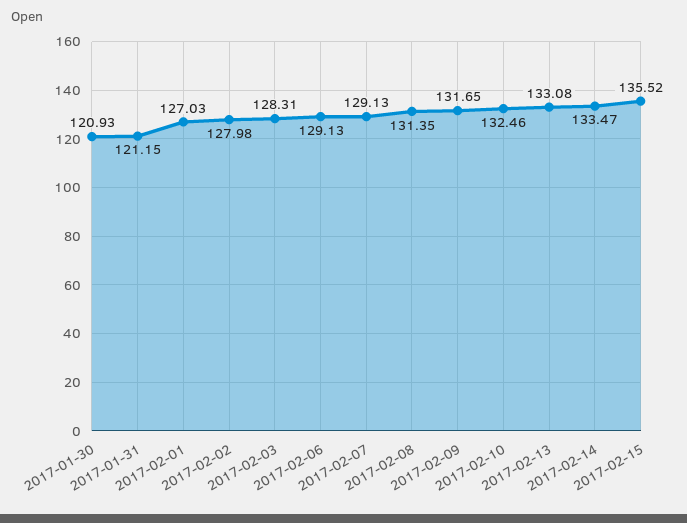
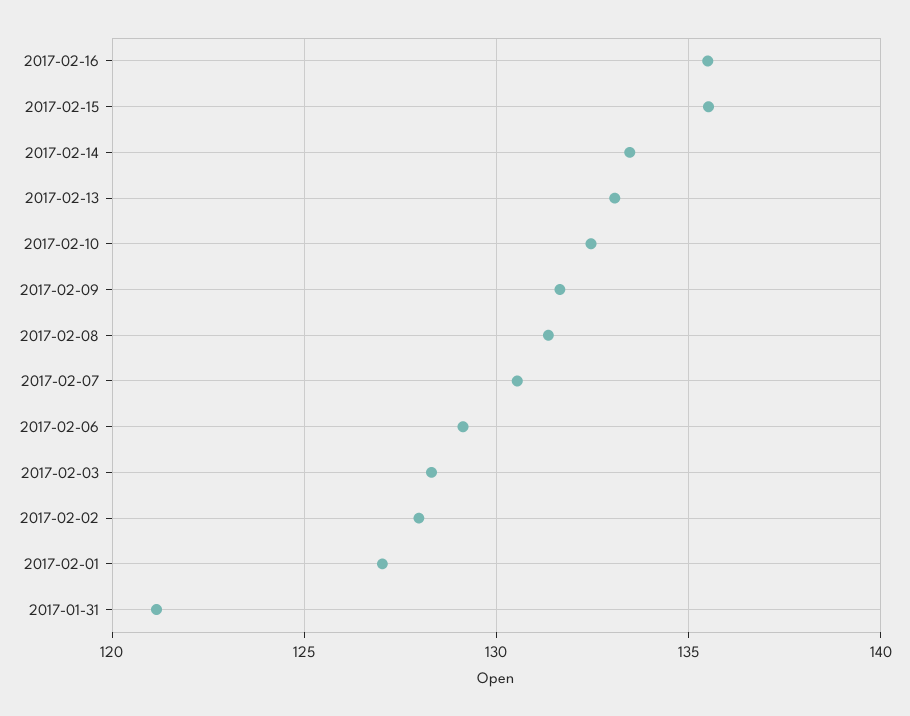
2017-01-30: 120.93 -> none
2017-02-07: 129.13 -> 130.5
2017-02-16: none -> 135.5

